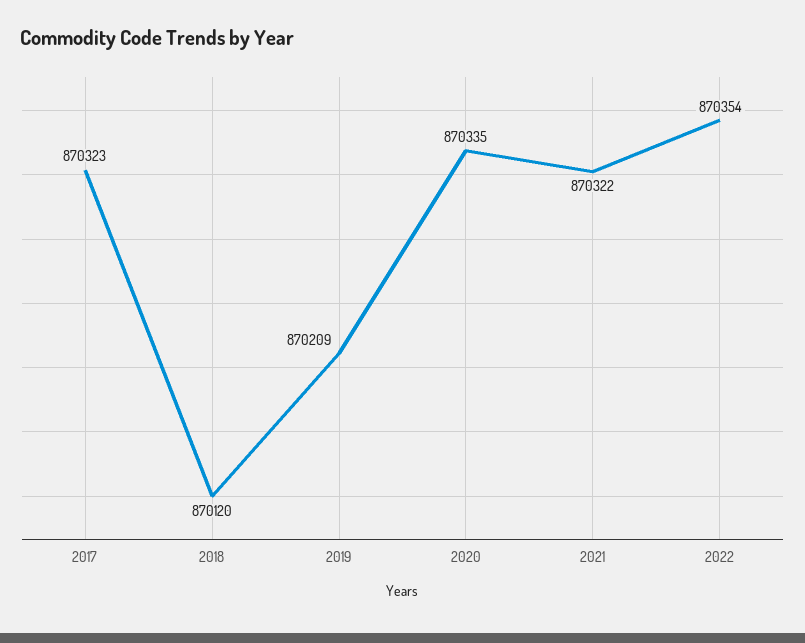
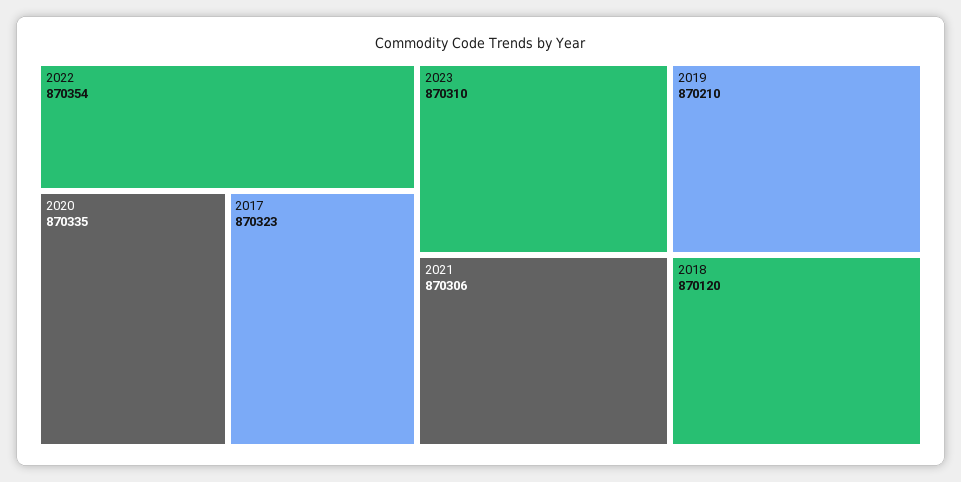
2019: 870209 -> 870210
2021: 870322 -> 870306
2023: none -> 870310

